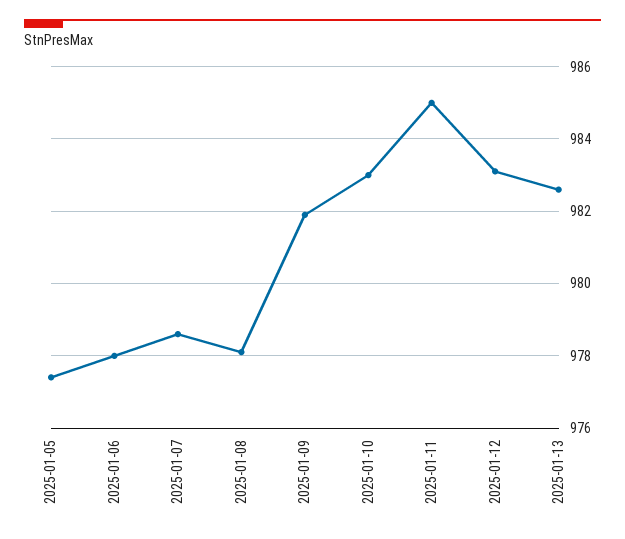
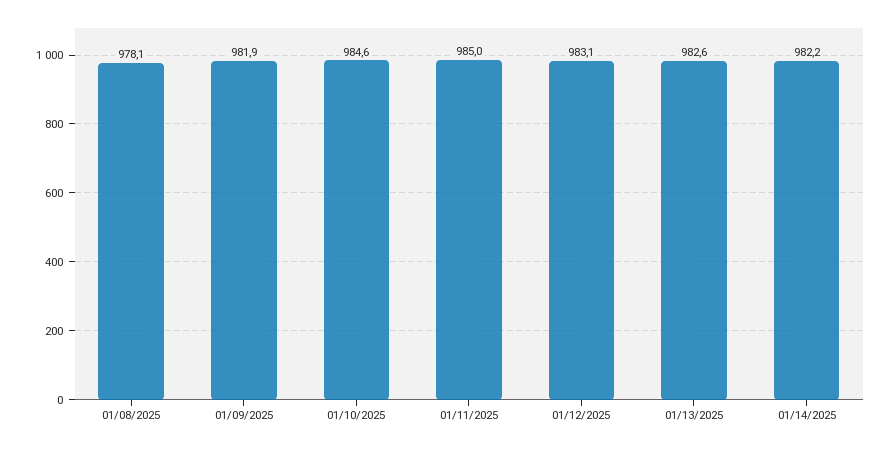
2025-01-05: 977.5 -> none
2025-01-06: 978 -> none
2025-01-07: 978.5 -> none
2025-01-10: 983 -> 984.6
01/14/2025: none -> 982.2

